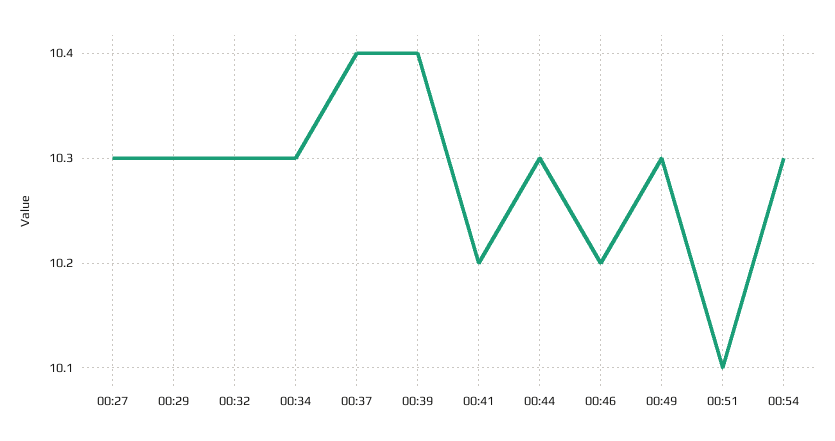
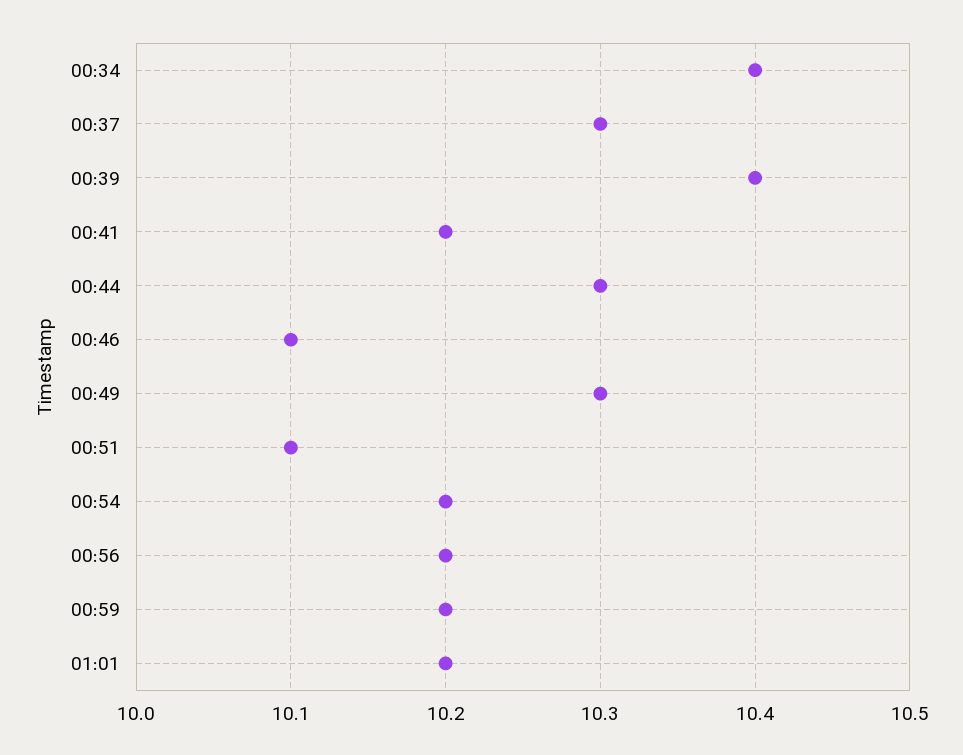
00:27: 10.3 -> none
00:29: 10.3 -> none
00:32: 10.3 -> none
00:34: 10.3 -> 10.4
00:37: 10.4 -> 10.3
00:46: 10.2 -> 10.1
00:54: 10.3 -> 10.2
00:56: none -> 10.2
00:59: none -> 10.2
01:01: none -> 10.2

